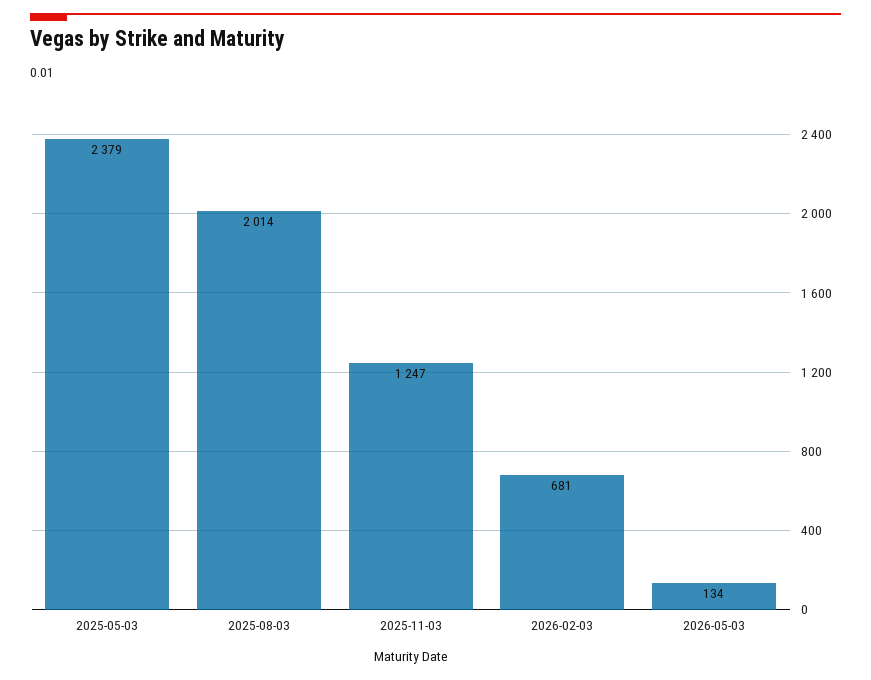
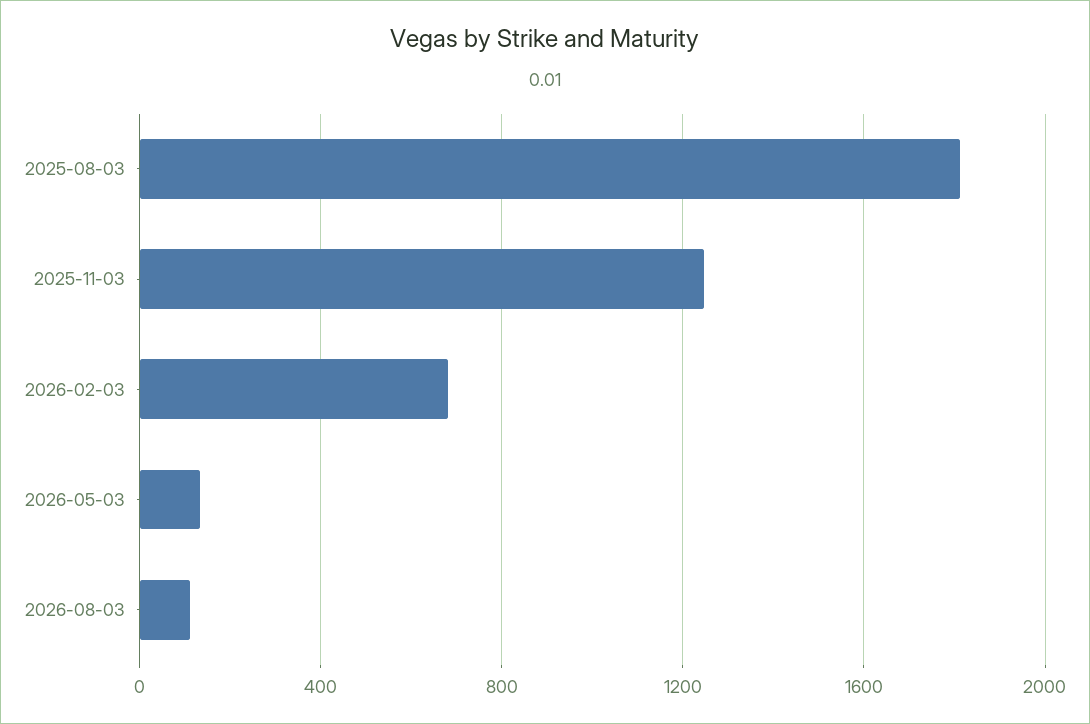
2025-05-03: 2379 -> none
2025-08-03: 2014 -> 1800
2026-08-03: none -> 100

